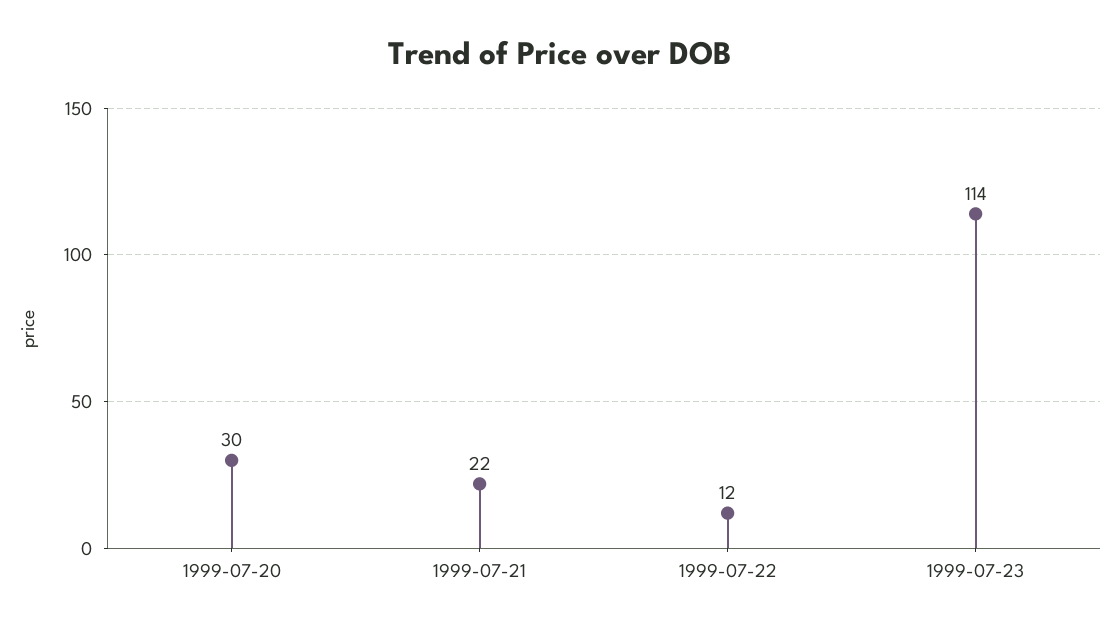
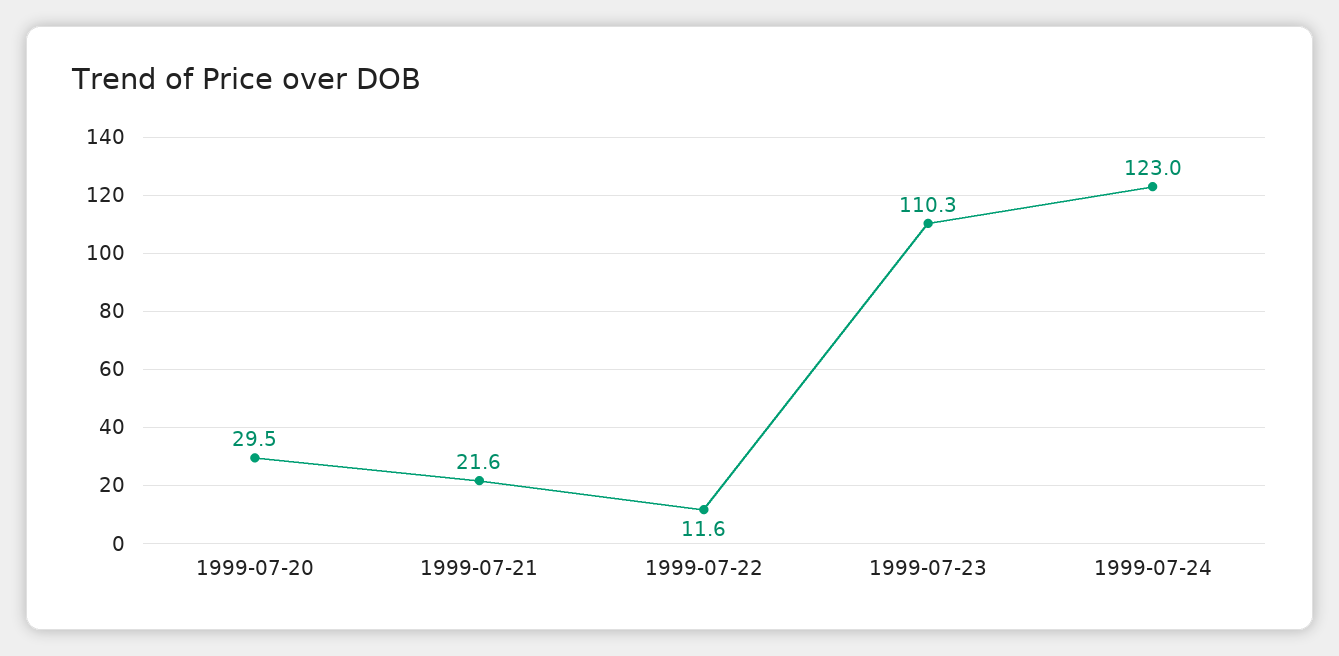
1999-07-23: 114 -> 110.3
1999-07-24: none -> 123

